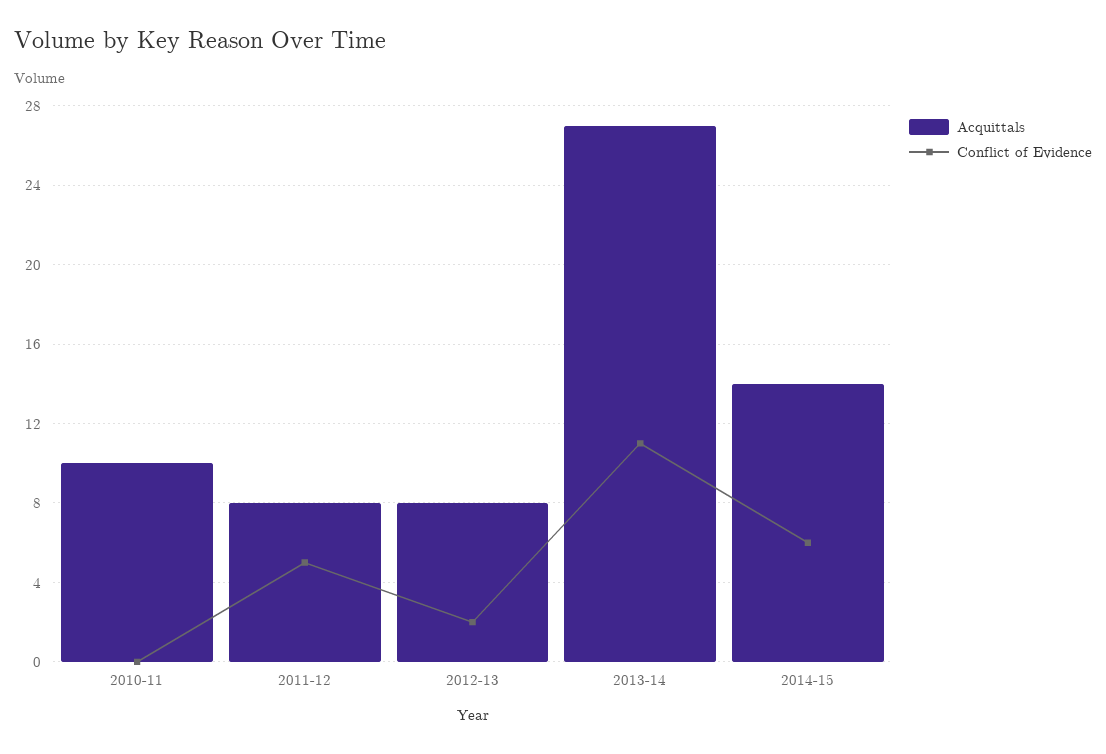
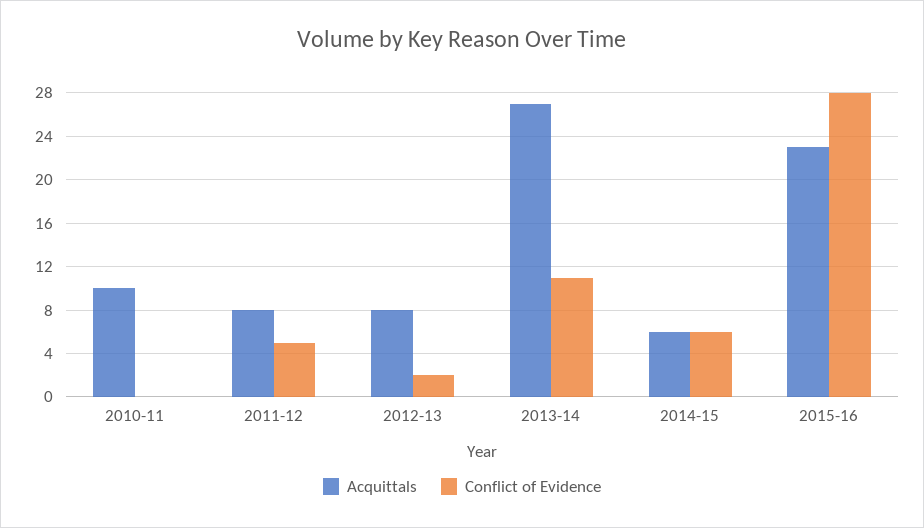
Acquittals, 2014-15: 14 -> 6
Acquittals, 2015-16: none -> 23
Conflict of Evidence, 2015-16: none -> 28

